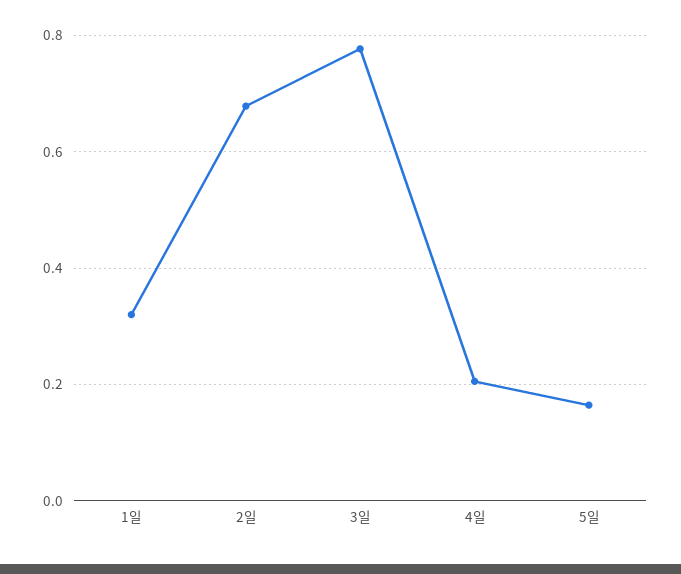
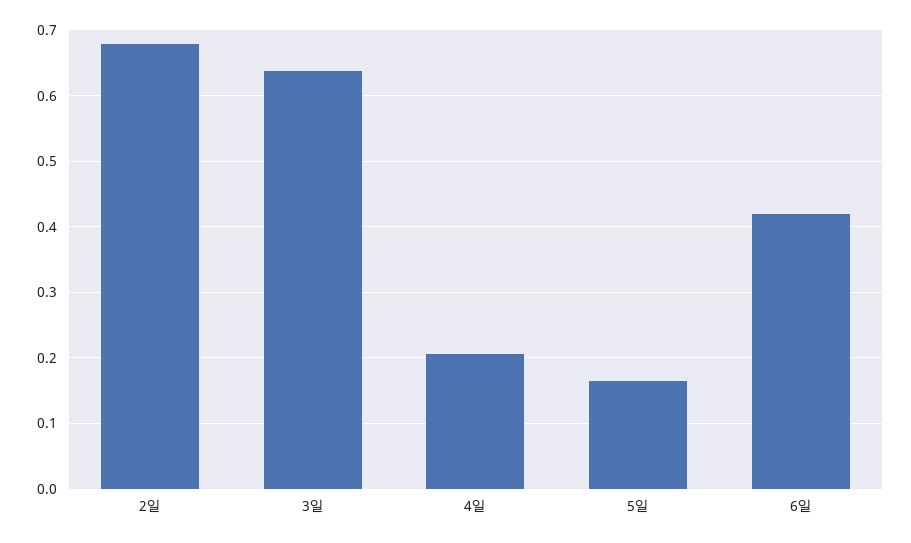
1일: 0.32 -> none
3일: 0.78 -> 0.64
6일: none -> 0.42

